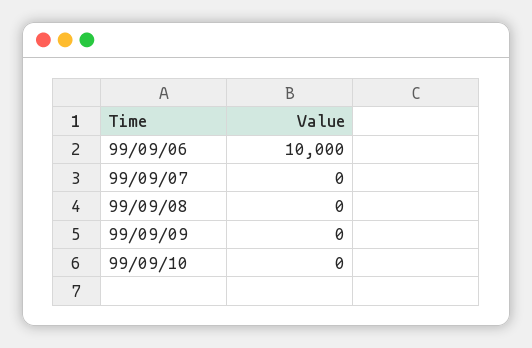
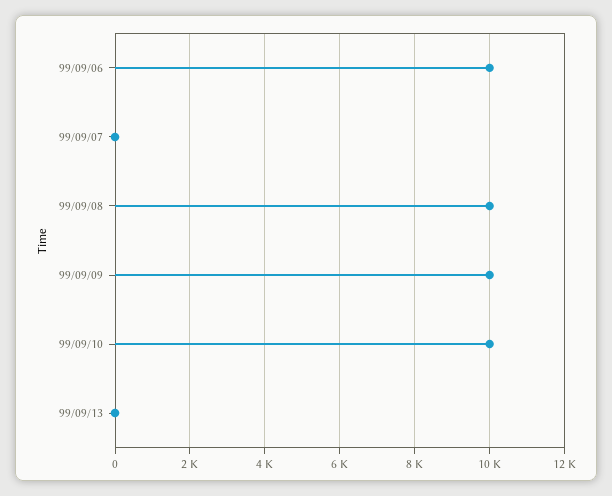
99/09/08: 0 -> 10000
99/09/09: 0 -> 10000
99/09/10: 0 -> 10000
99/09/13: none -> 0

